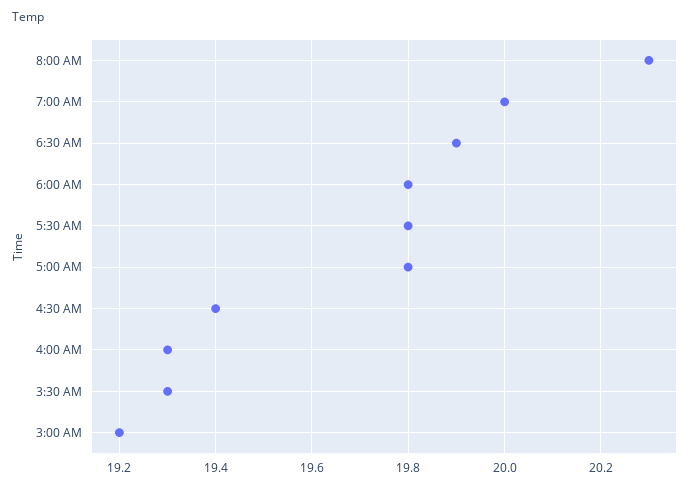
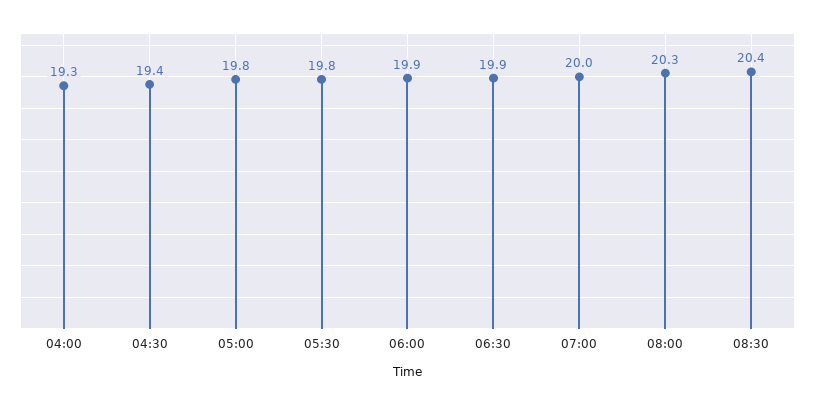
6:00 AM: 19.8 -> 19.9
3:30 AM: 19.3 -> none
3:00 AM: 19.2 -> none
08:30: none -> 20.4

